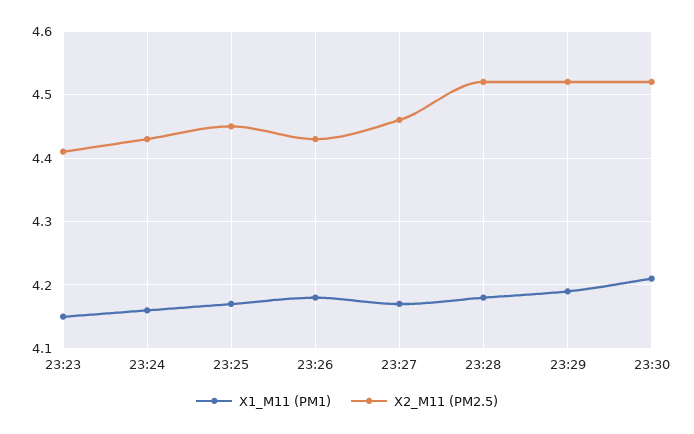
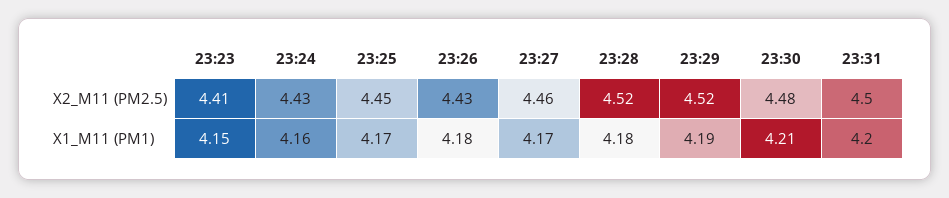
X2_M11 (PM2.5), 23:30: 4.52 -> 4.48
X2_M11 (PM2.5), 23:31: none -> 4.5
X1_M11 (PM1), 23:31: none -> 4.2

